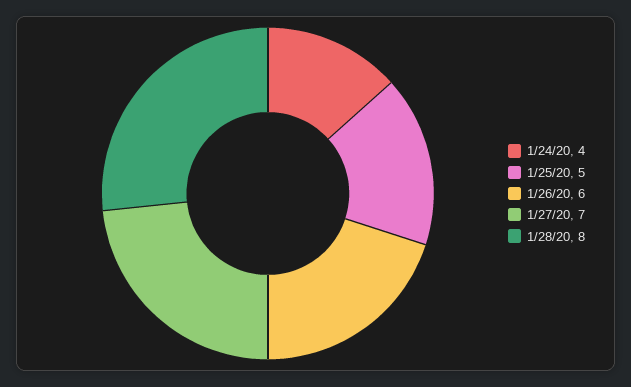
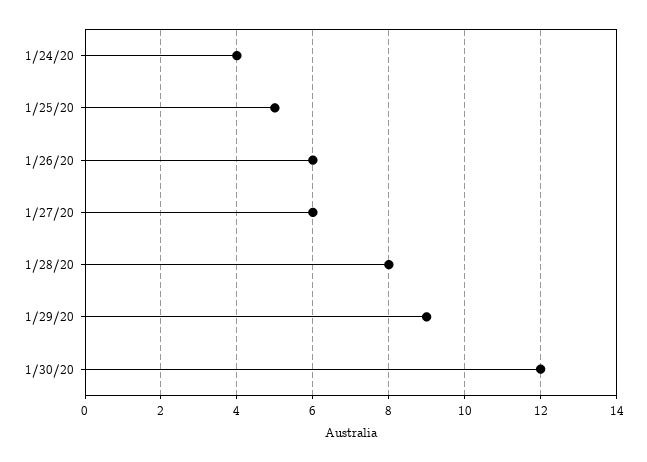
1/27/20: 7 -> 6
1/29/20: none -> 9
1/30/20: none -> 12

